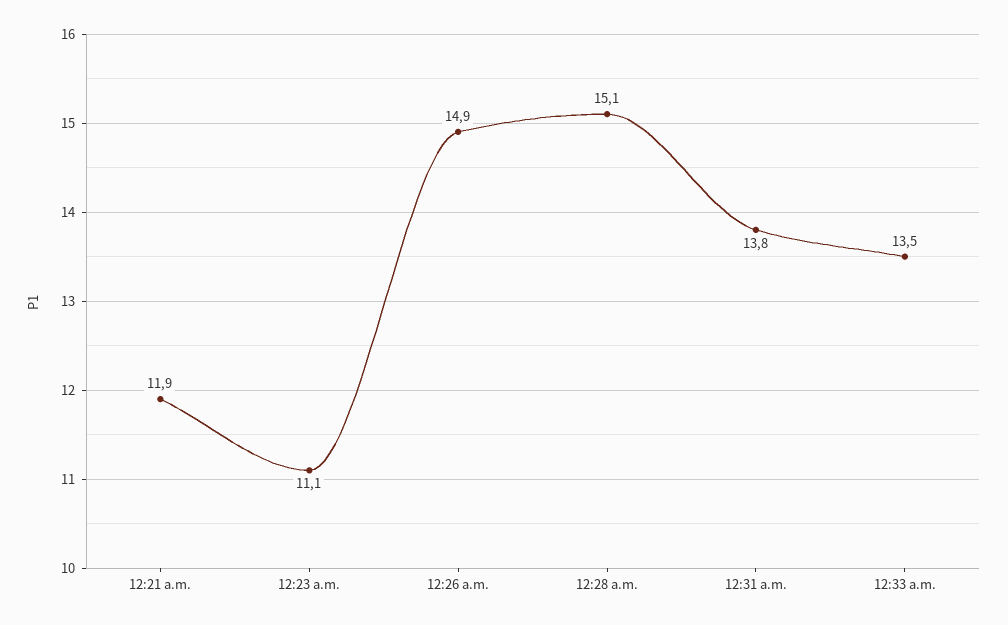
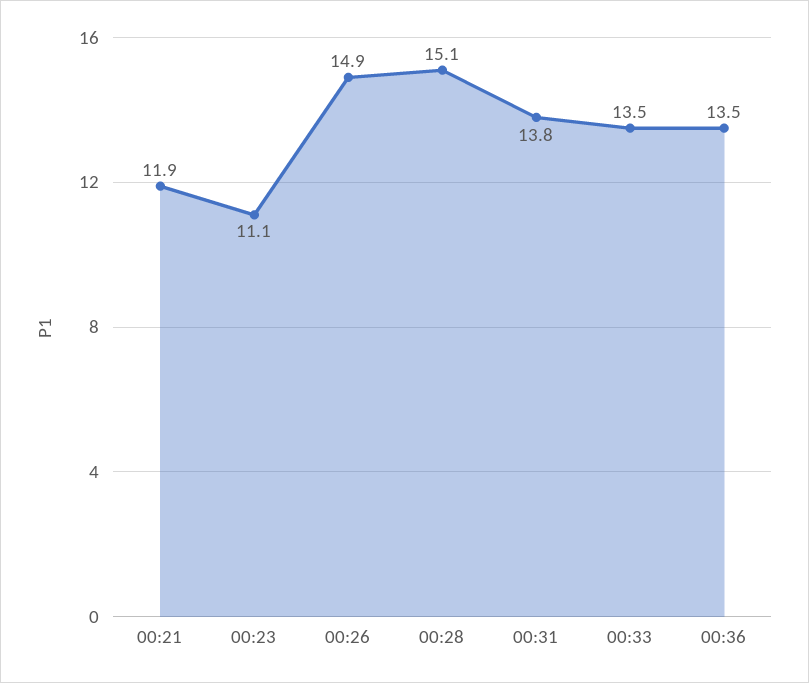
00:36: none -> 13.5

